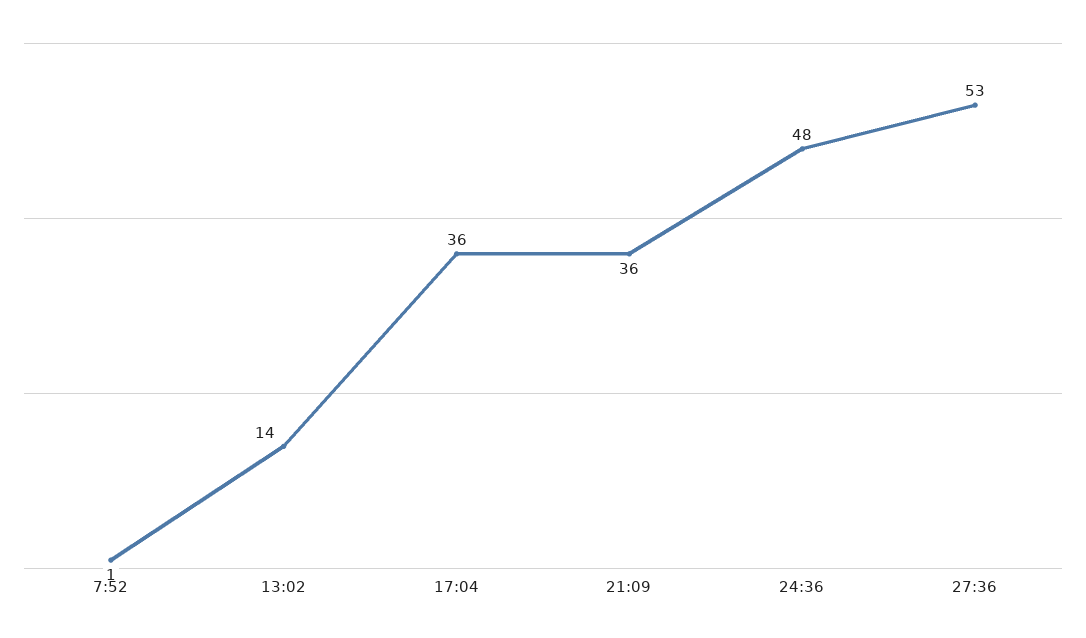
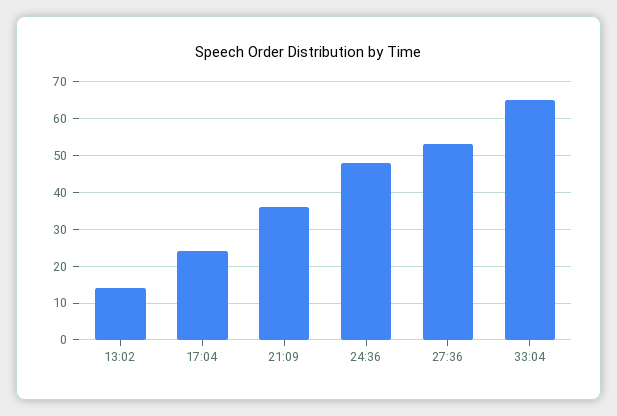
7:52: 1 -> none
17:04: 36 -> 25
33:04: none -> 65

